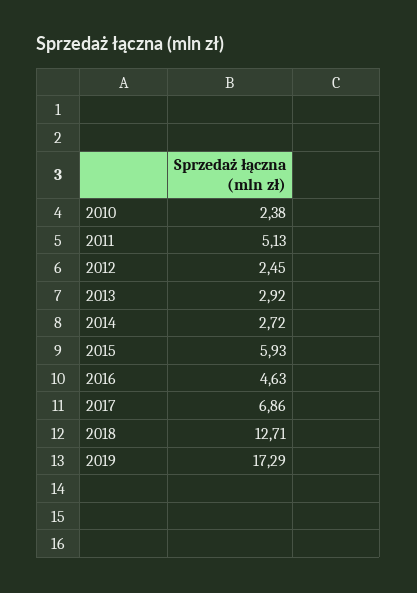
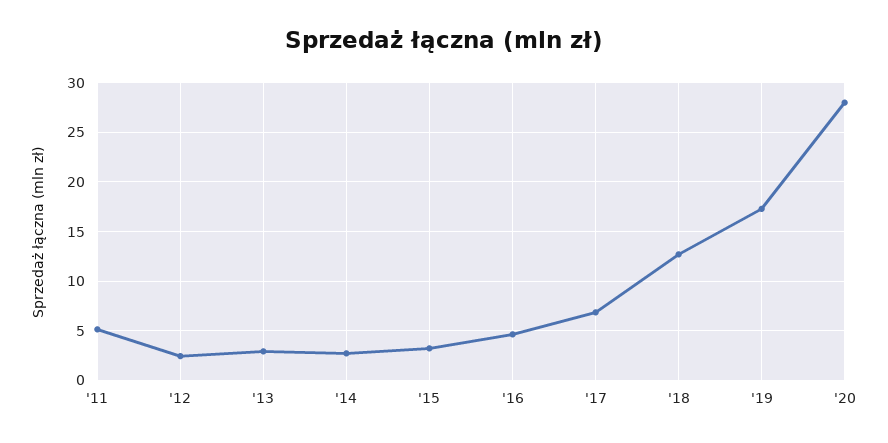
2010: 2.38 -> none
2015: 5.93 -> 3
'20: none -> 28

